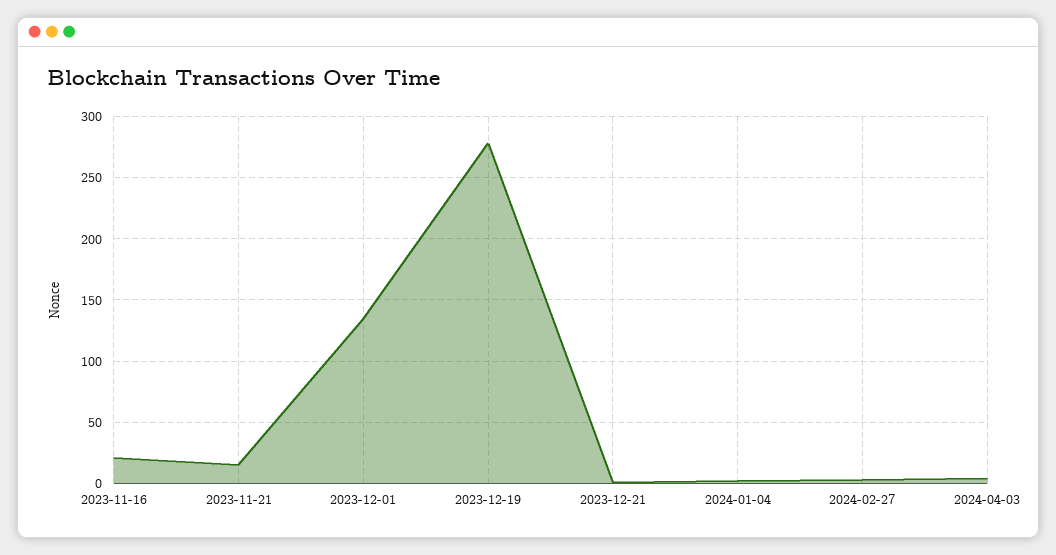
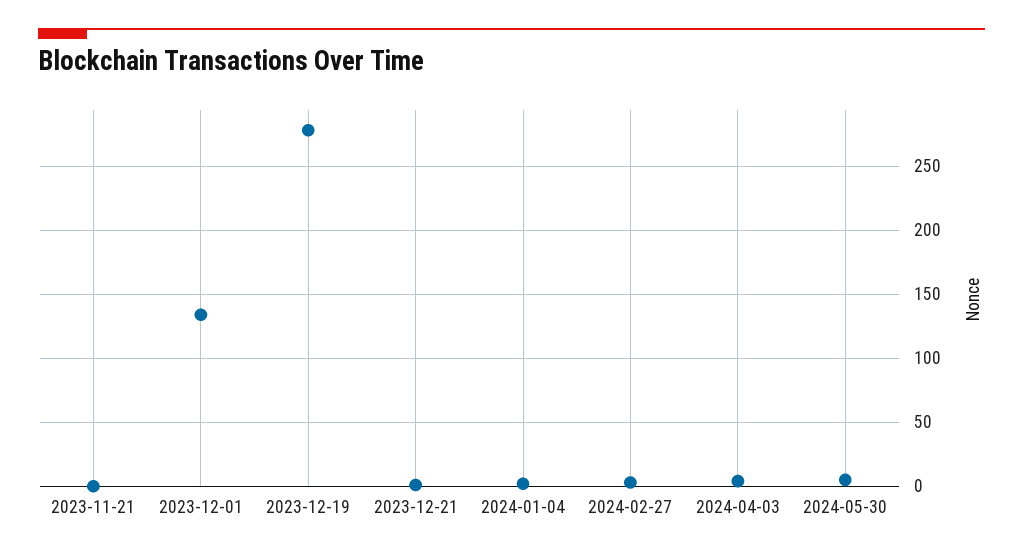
2023-11-16: 20 -> none
2023-11-21: 15 -> 0
2024-05-30: none -> 5

